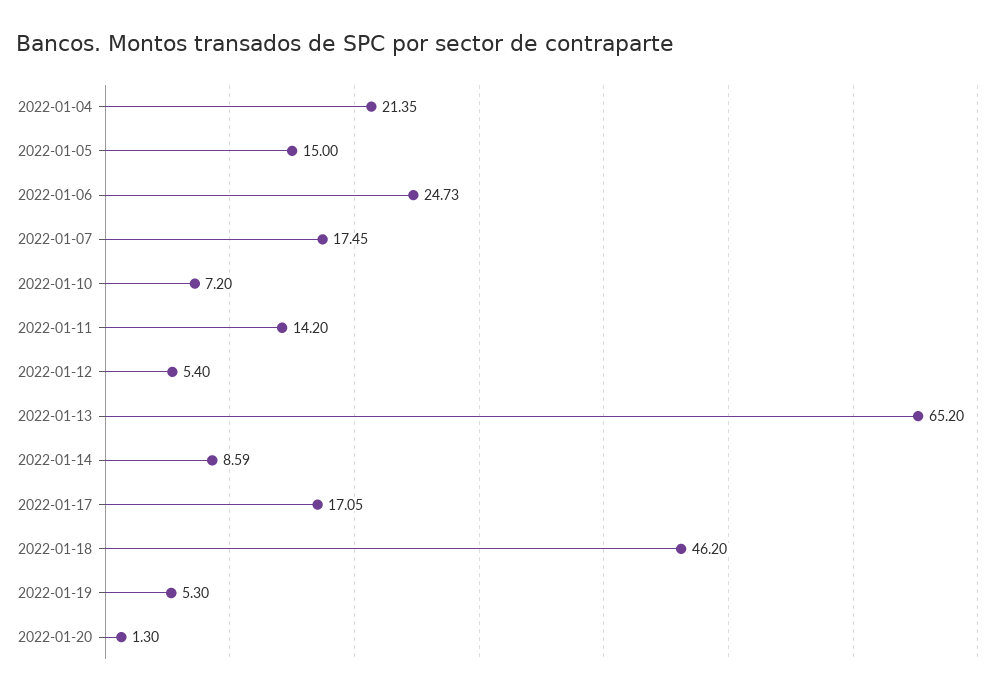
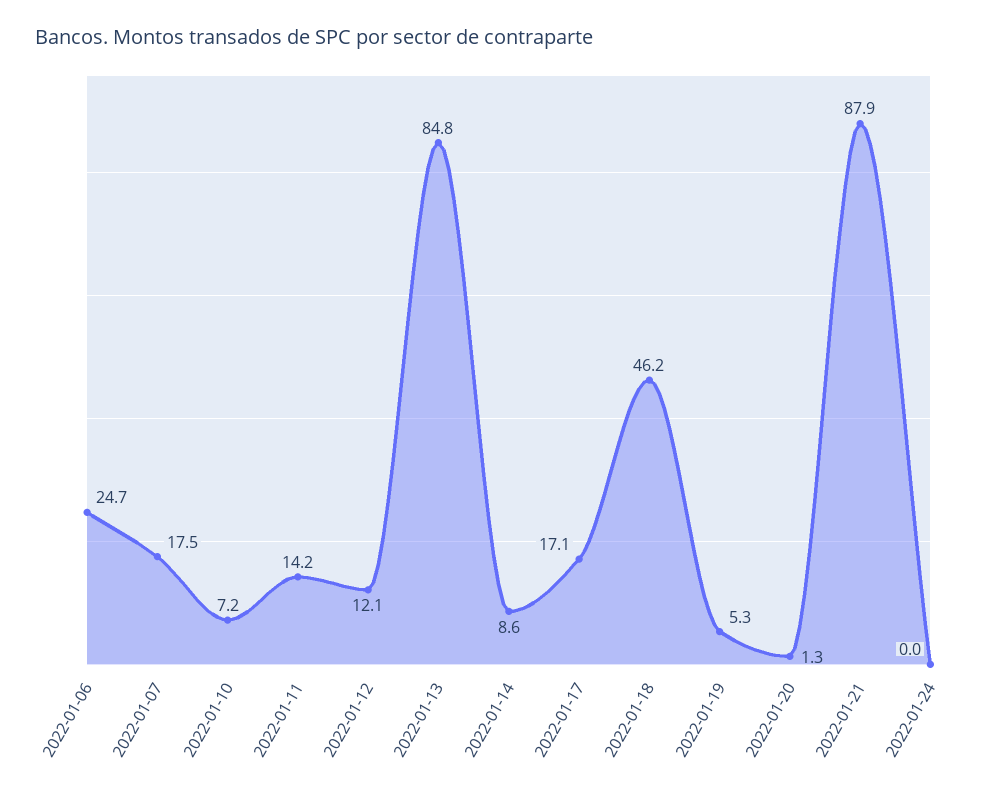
2022-01-04: 21.35 -> none
2022-01-05: 15 -> none
2022-01-12: 5.4 -> 12.1
2022-01-13: 65.2 -> 84.8
2022-01-21: none -> 87.9
2022-01-24: none -> 0

